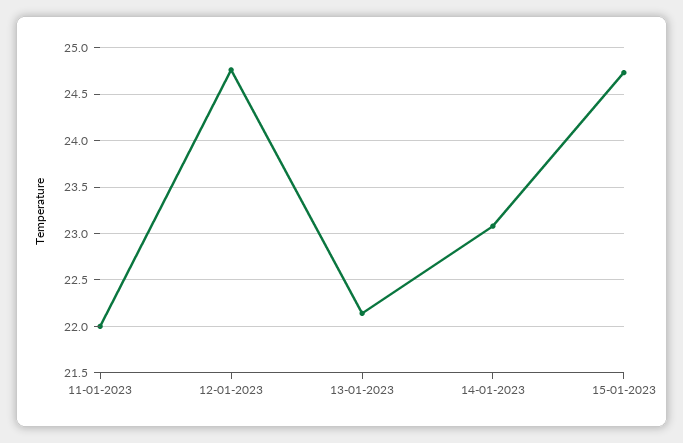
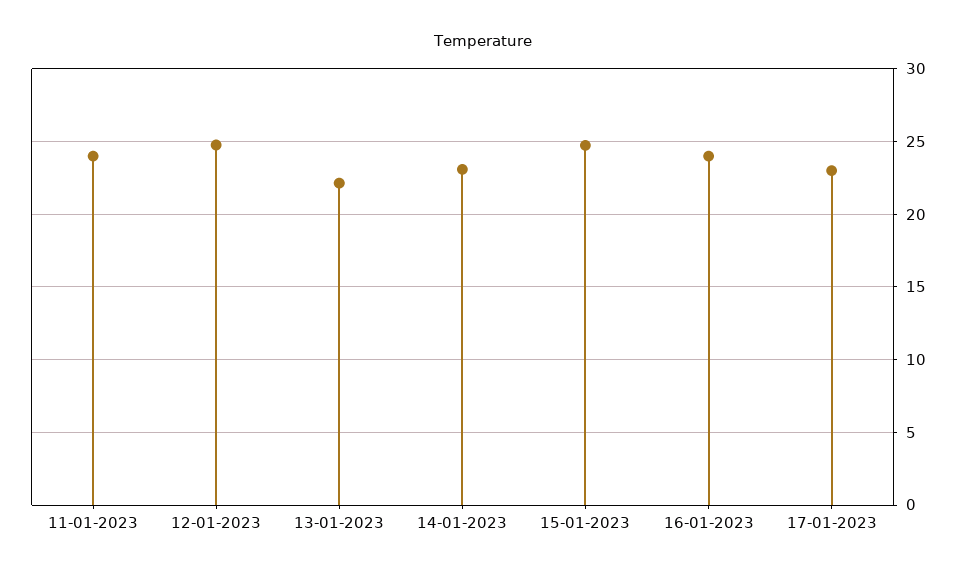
11-01-2023: 22 -> 24
16-01-2023: none -> 24
17-01-2023: none -> 23

